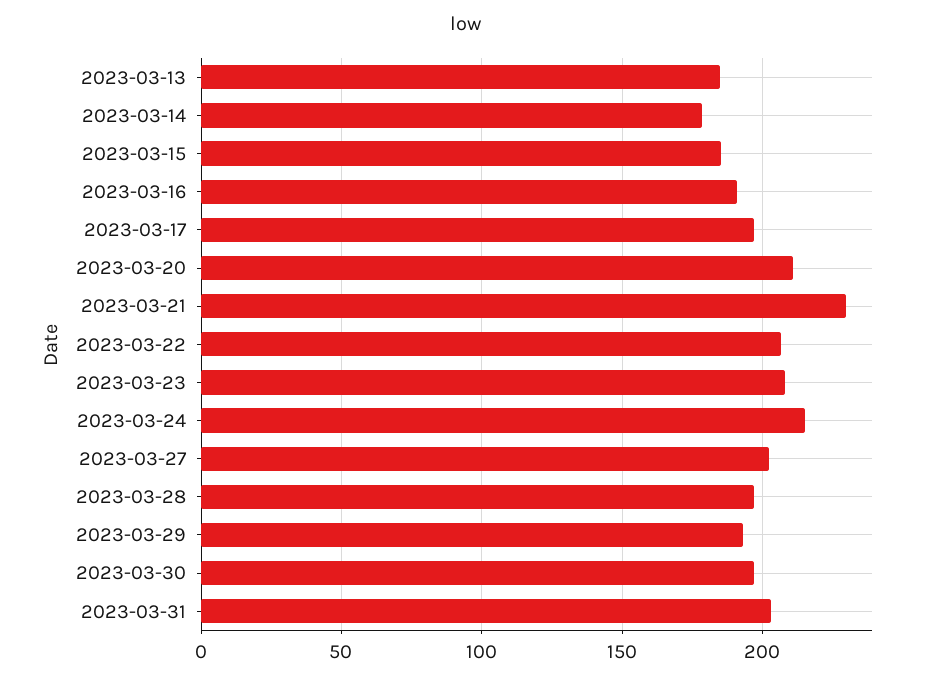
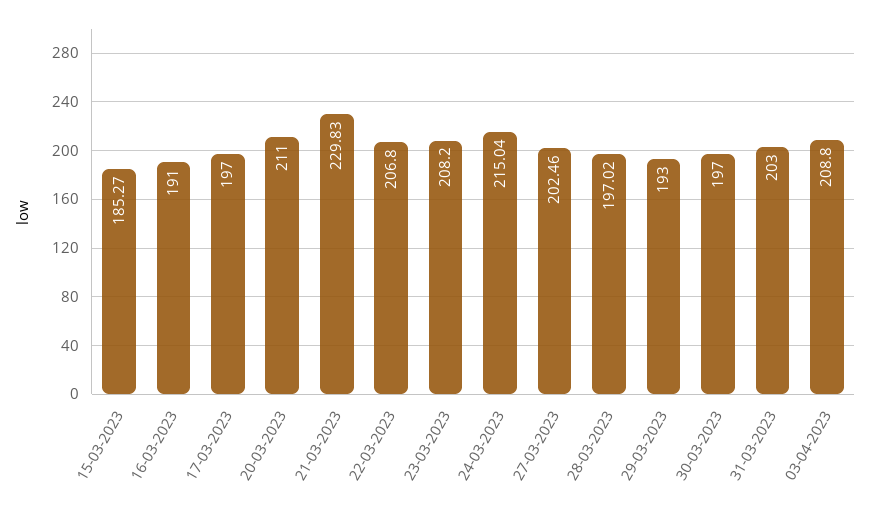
2023-03-13: 185 -> none
2023-03-14: 180 -> none
03-04-2023: none -> 208.8

